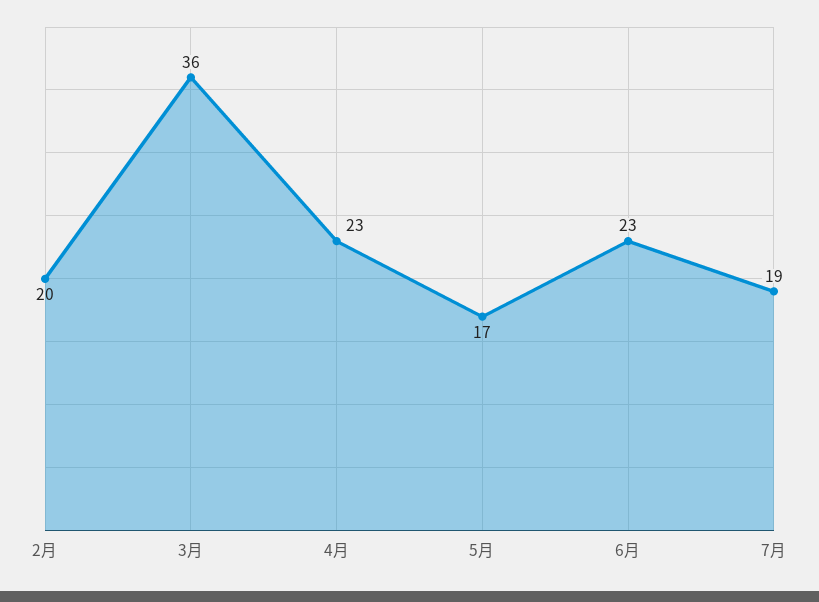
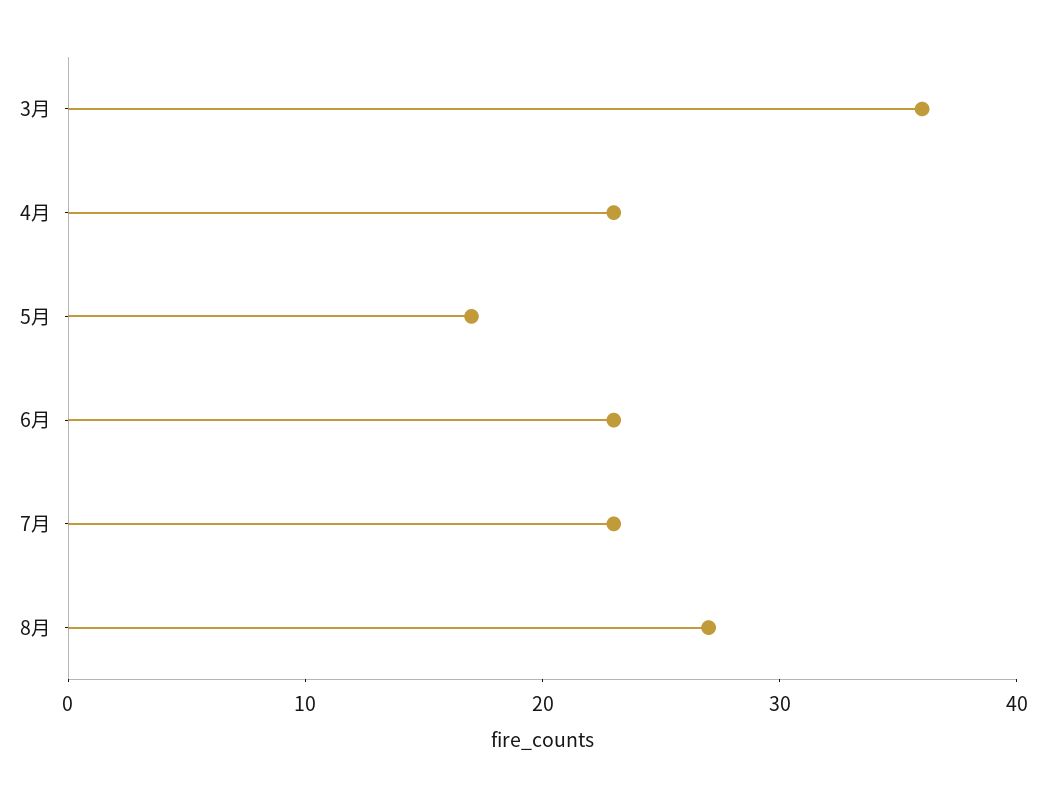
2月: 20 -> none
7月: 19 -> 23
8月: none -> 27

